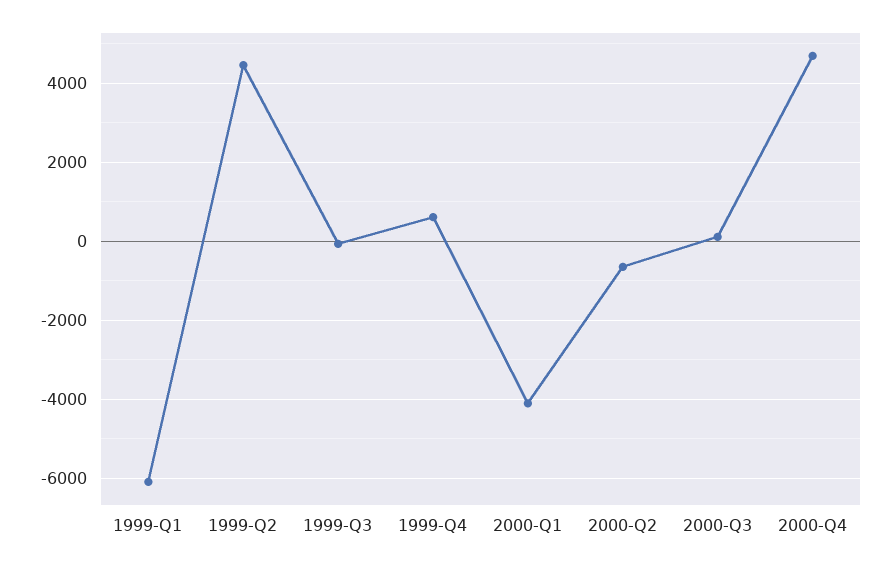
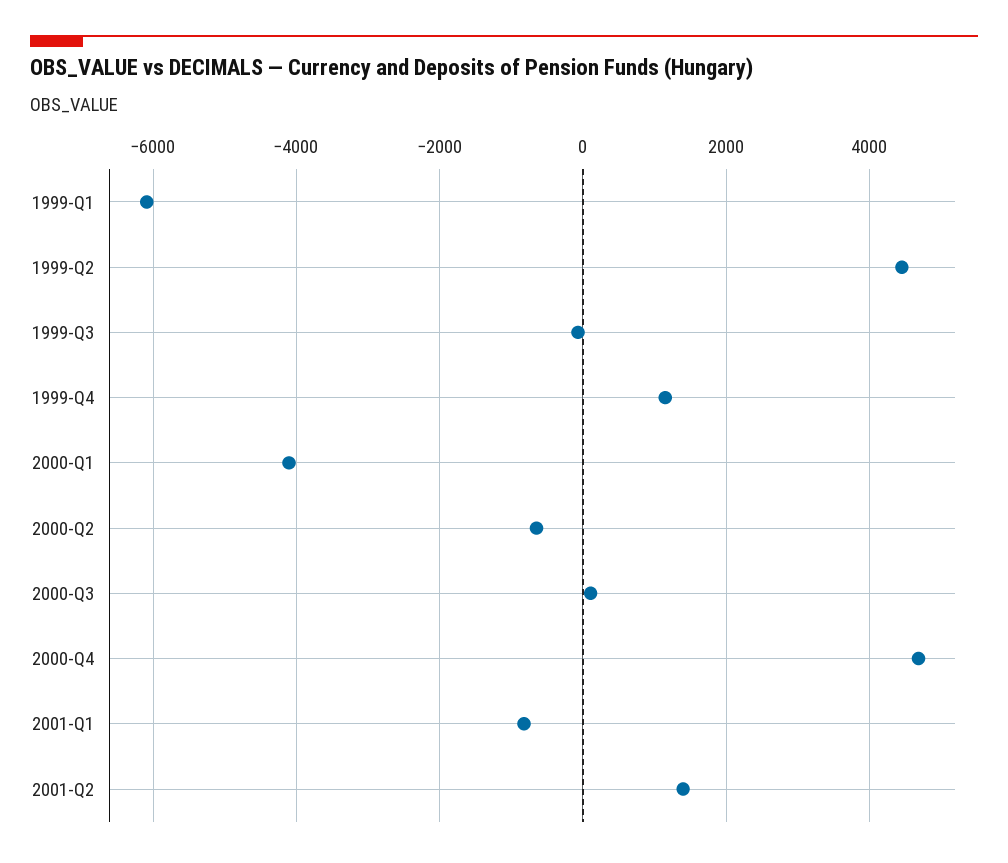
1999-Q4: 600 -> 1200
2001-Q1: none -> -800
2001-Q2: none -> 1400

